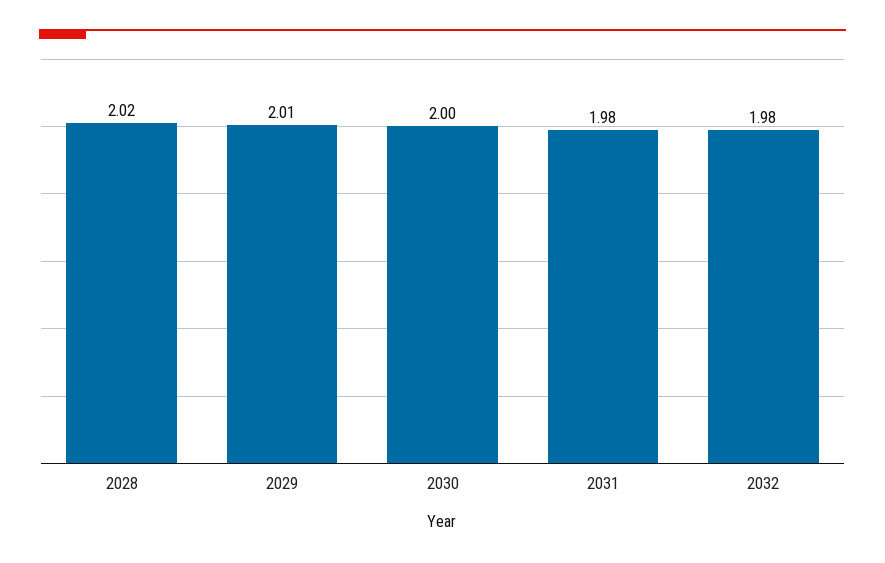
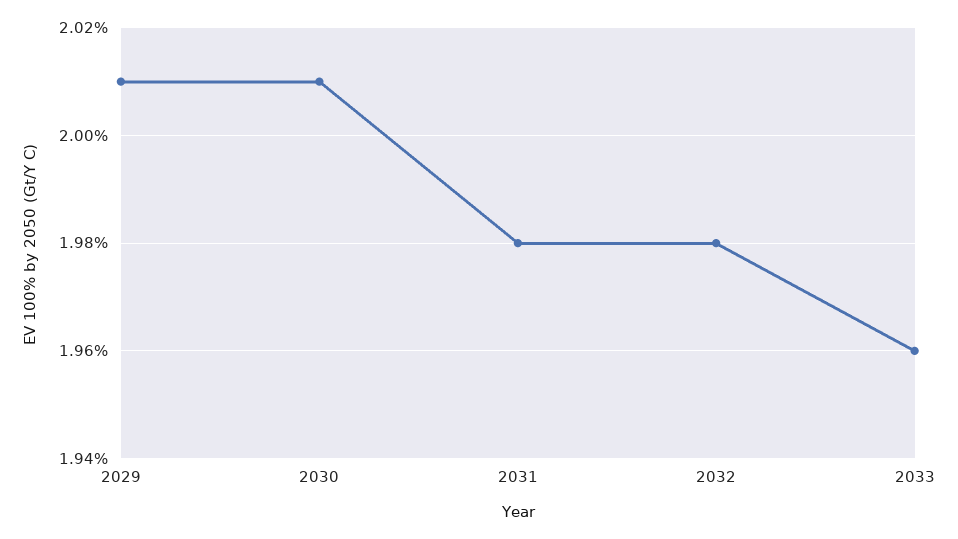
2028: 2.02 -> none
2030: 2 -> 2.01
2033: none -> 1.96

